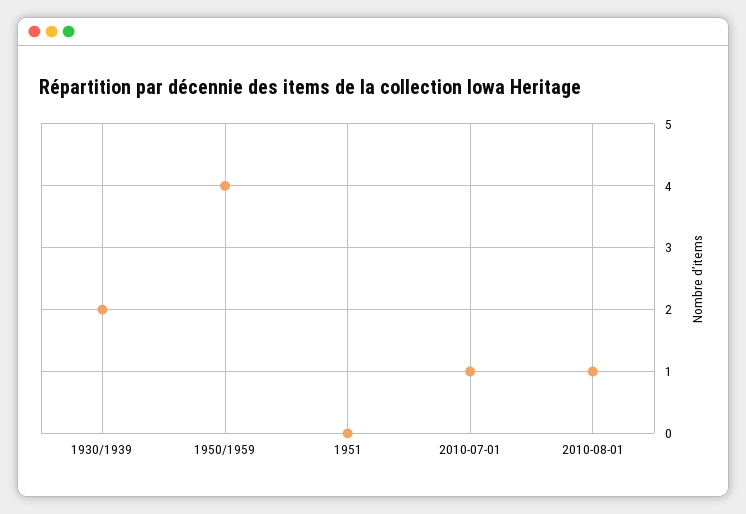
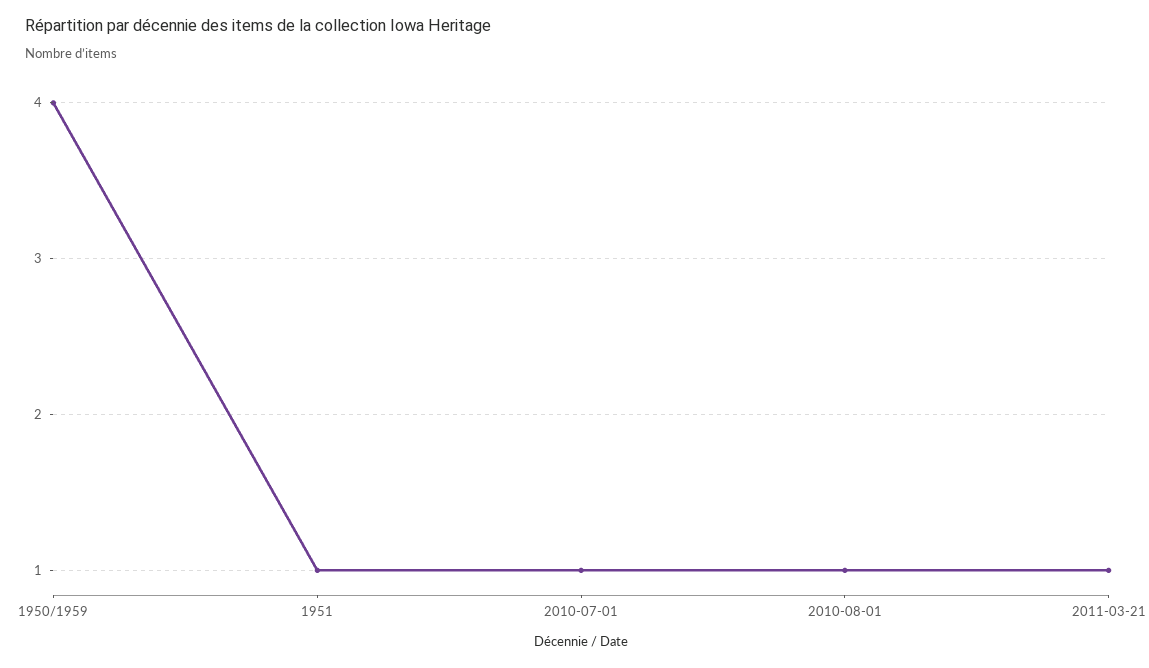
1930/1939: 2 -> none
1951: 0 -> 1
2011-03-21: none -> 1

